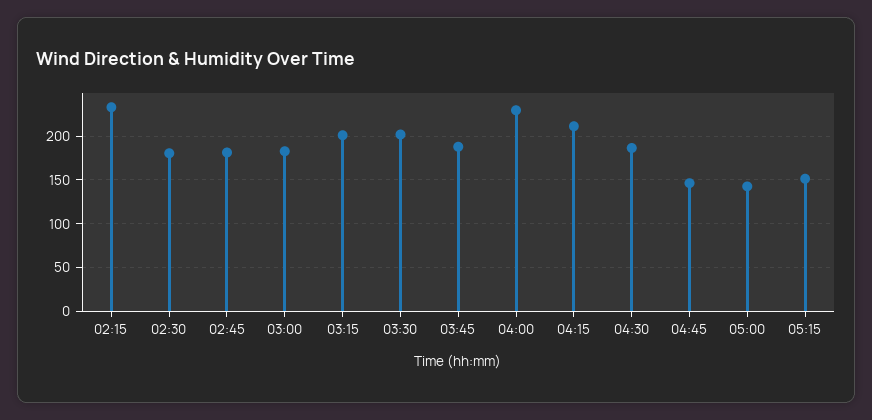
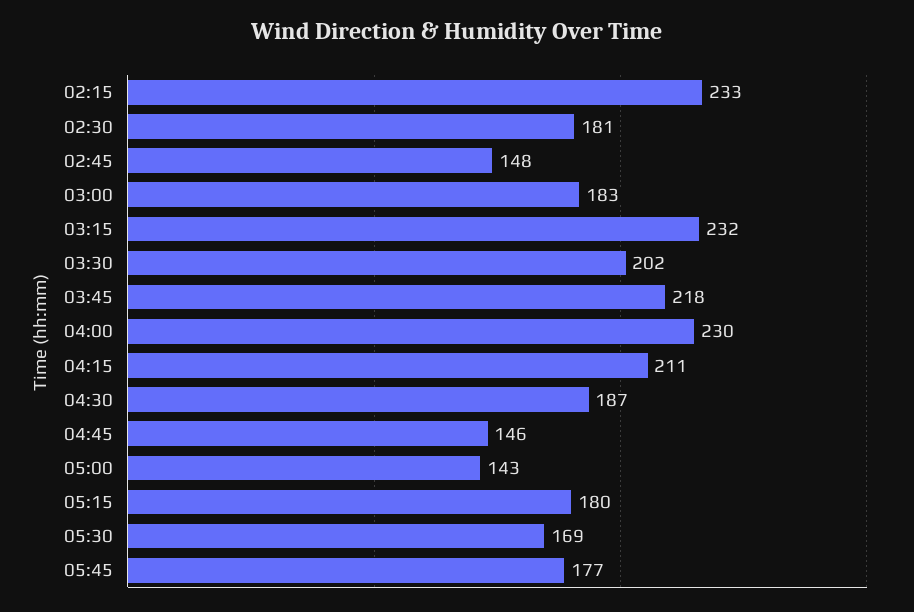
02:45: 180 -> 148
03:15: 200 -> 232
03:45: 190 -> 218
05:15: 150 -> 180
05:30: none -> 169
05:45: none -> 177

